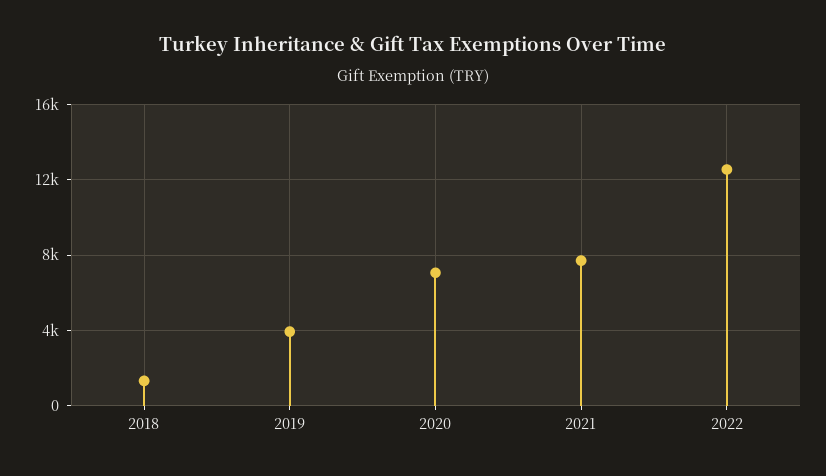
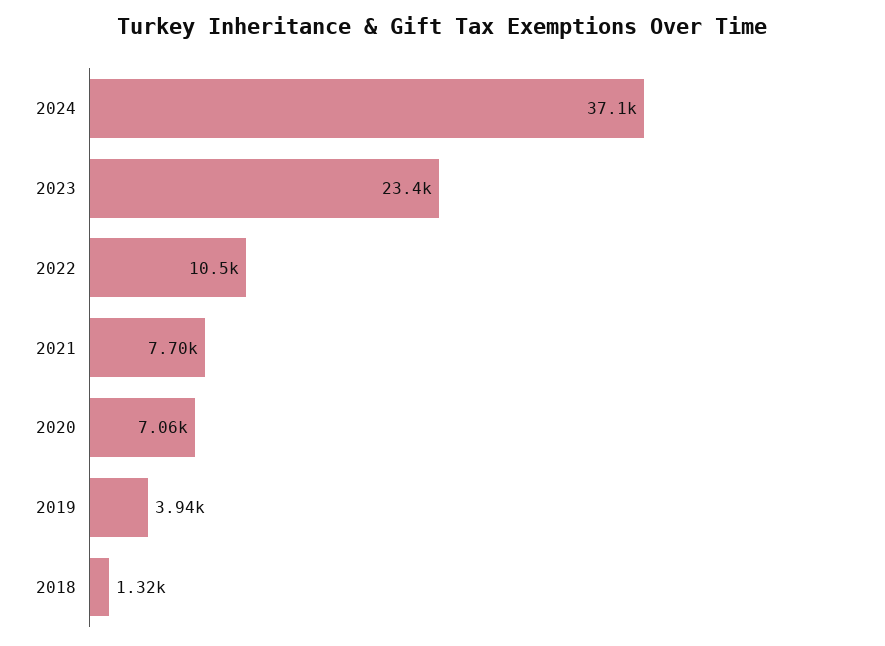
2022: 12500 -> 10500
2024: none -> 37100
2023: none -> 23400

